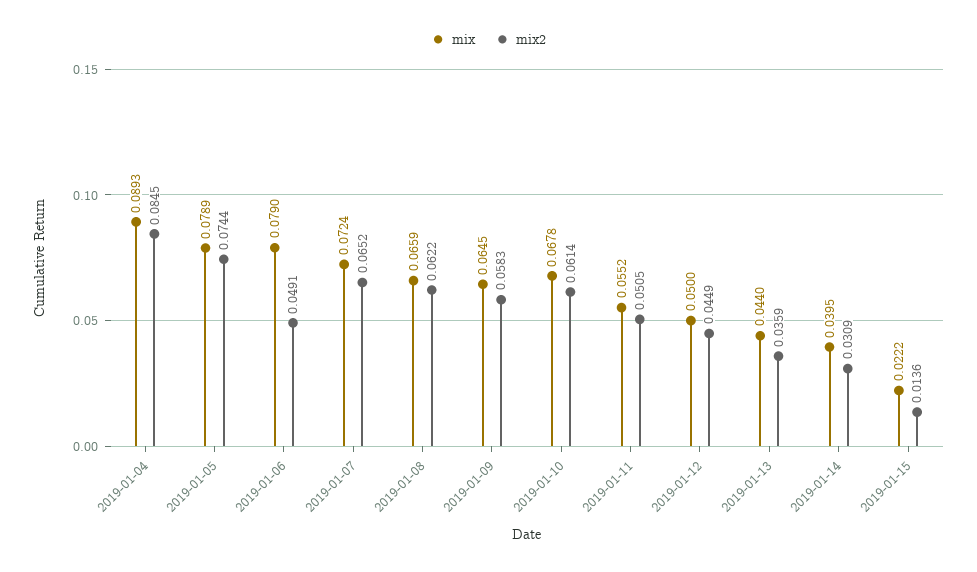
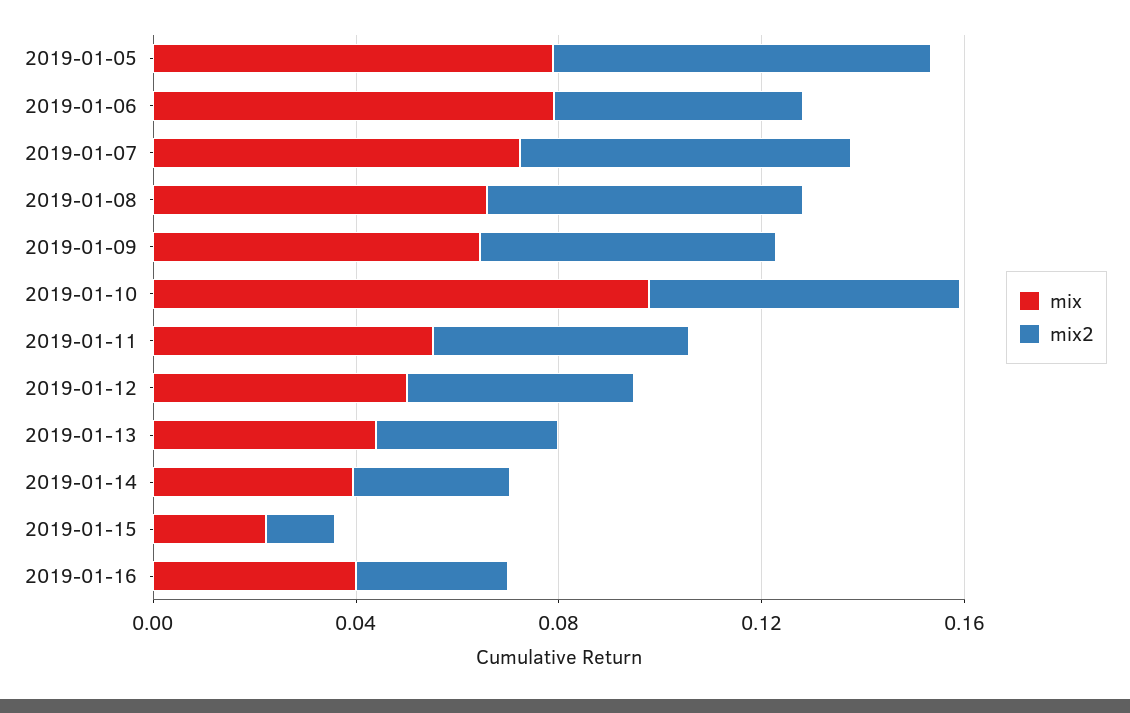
mix, 2019-01-04: 0.0893 -> none
mix2, 2019-01-04: 0.0845 -> none
mix, 2019-01-10: 0.0678 -> 0.1
mix, 2019-01-16: none -> 0.04
mix2, 2019-01-16: none -> 0.03

